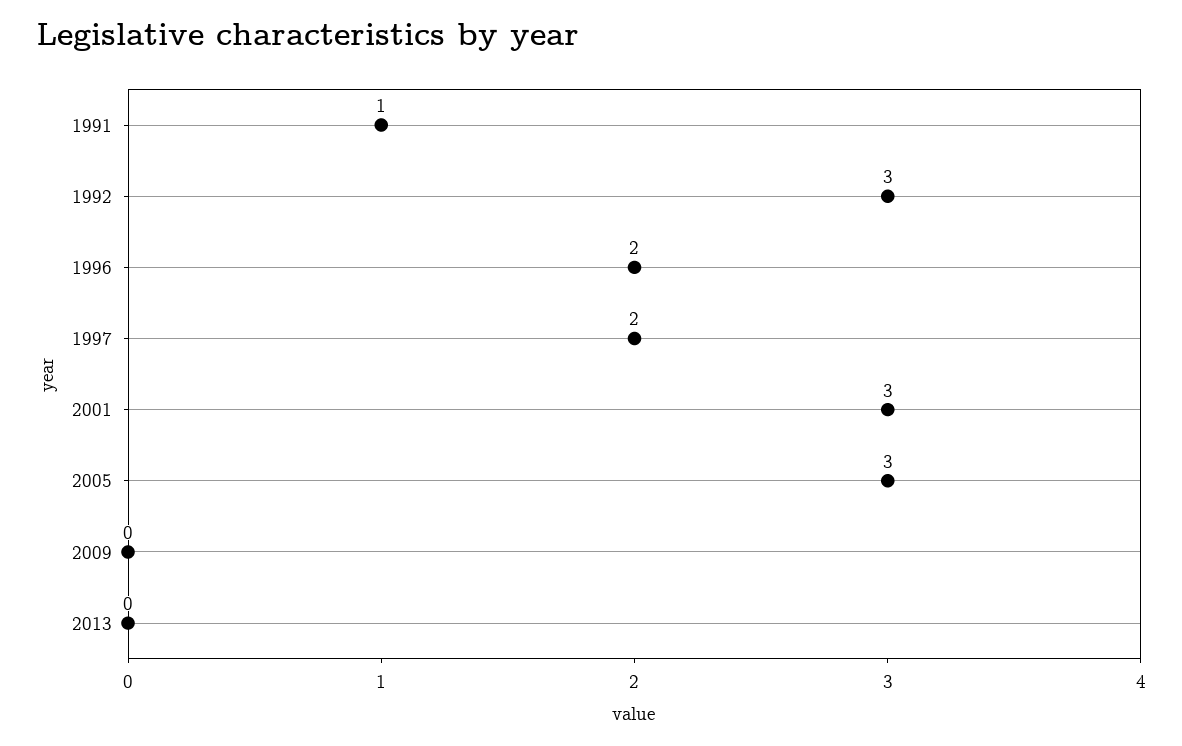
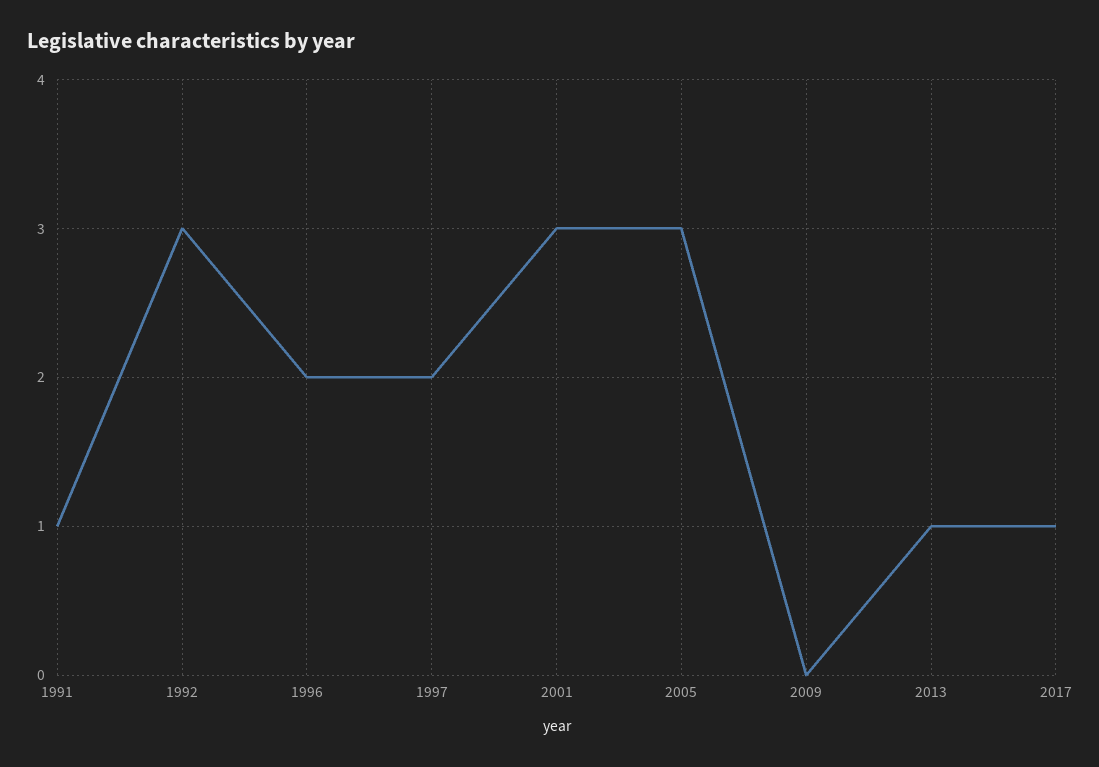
2013: 0 -> 1
2017: none -> 1

